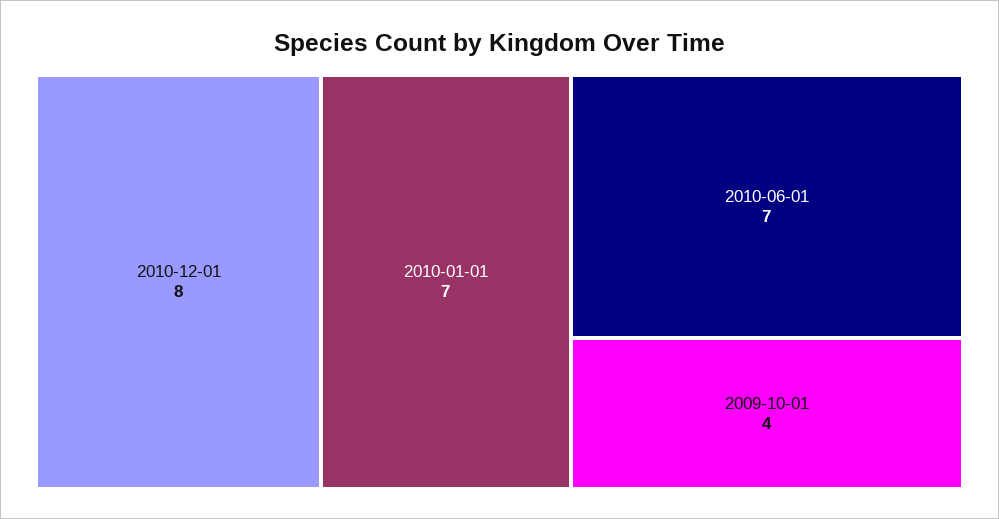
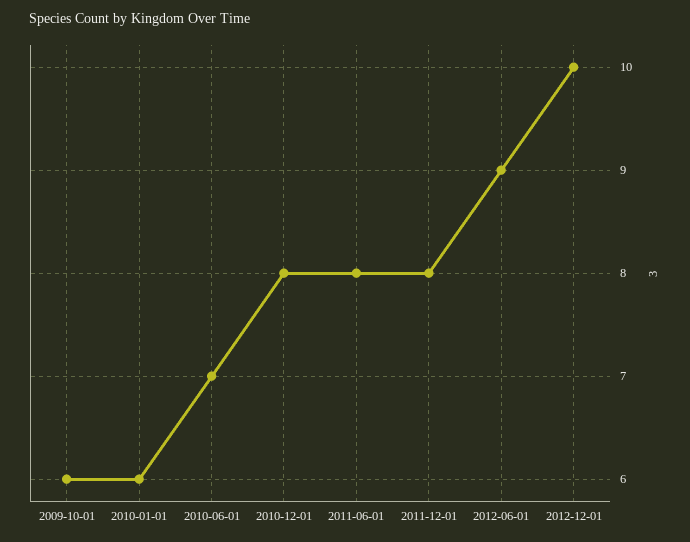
2010-01-01: 7 -> 6
2009-10-01: 4 -> 6
2011-06-01: none -> 8
2011-12-01: none -> 8
2012-06-01: none -> 9
2012-12-01: none -> 10

